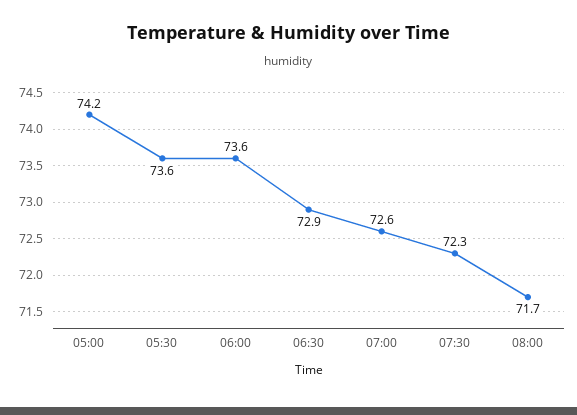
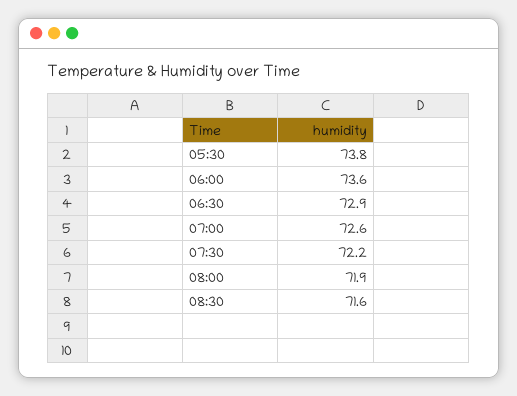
05:00: 74.2 -> none
05:30: 73.6 -> 73.8
07:30: 72.3 -> 72.2
08:00: 71.7 -> 71.9
08:30: none -> 71.6

